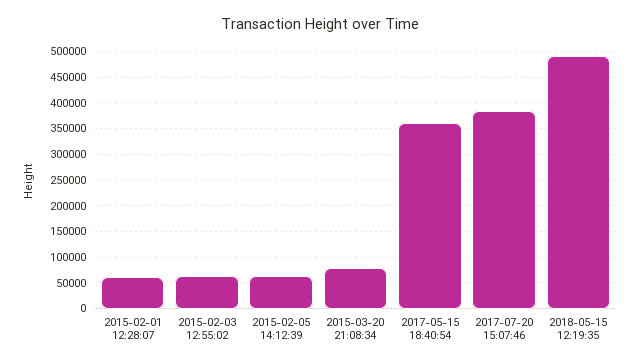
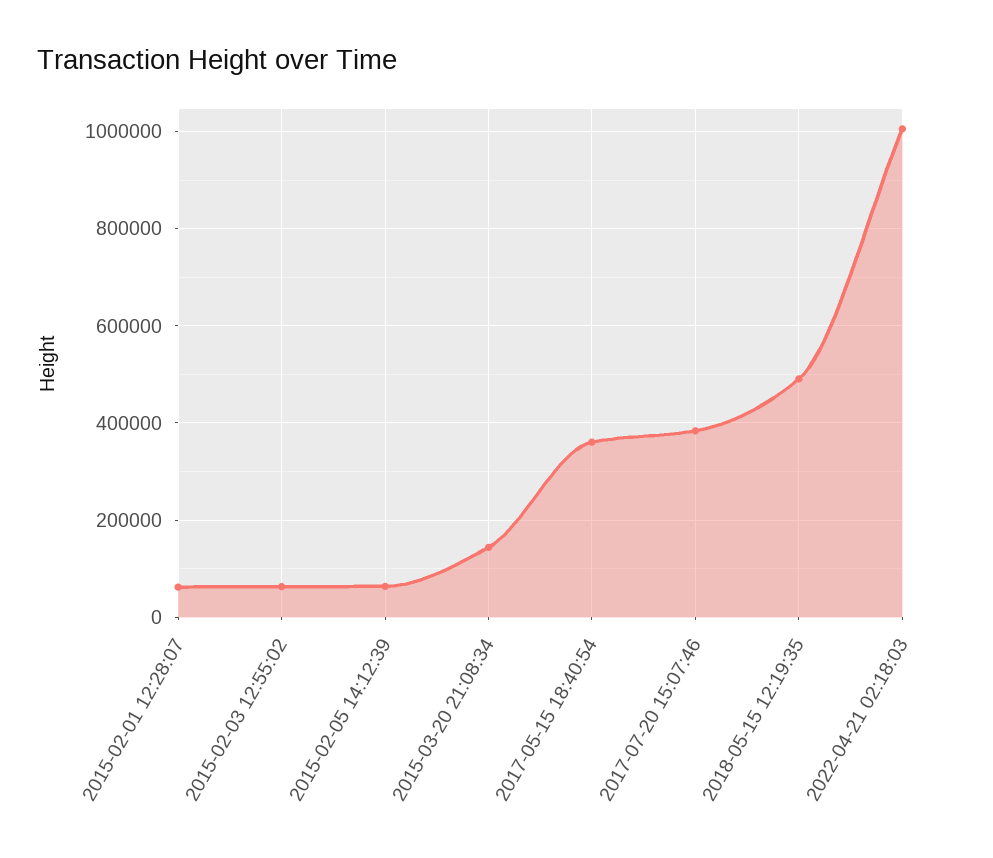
2015-03-20 21:08:34: 75000 -> 140000
2022-04-21 02:18:03: none -> 1000000

